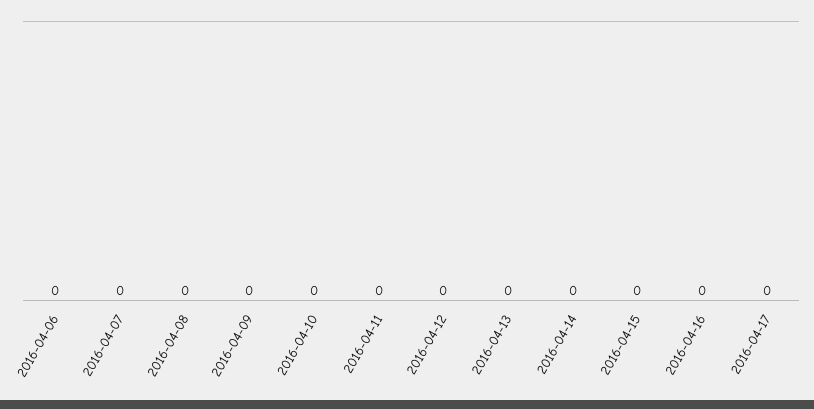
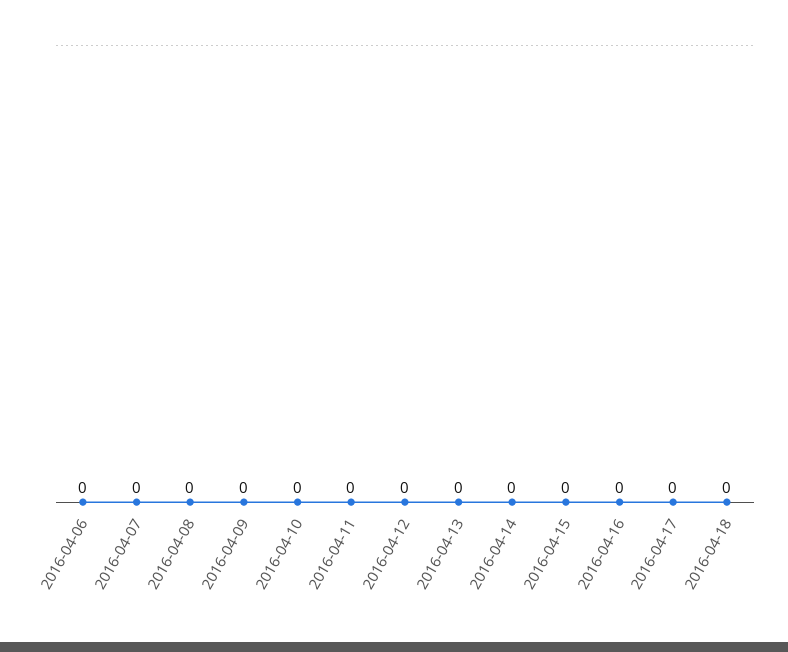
2016-04-18: none -> 0

